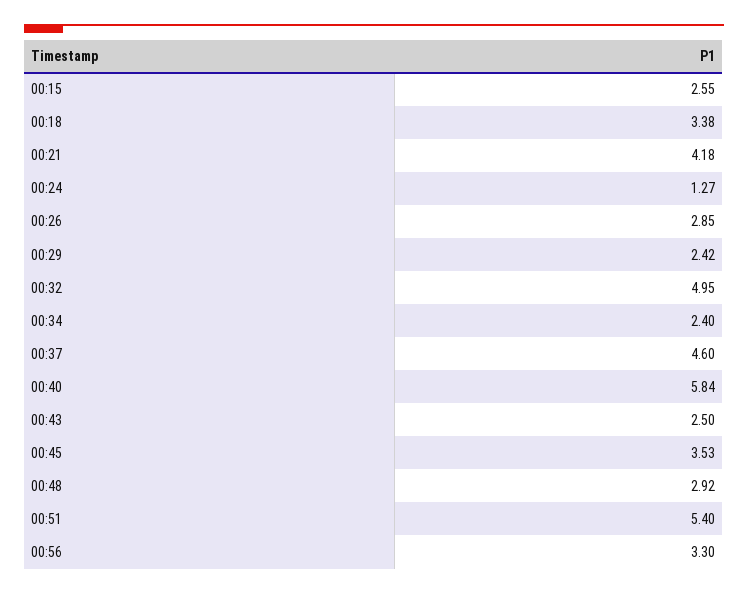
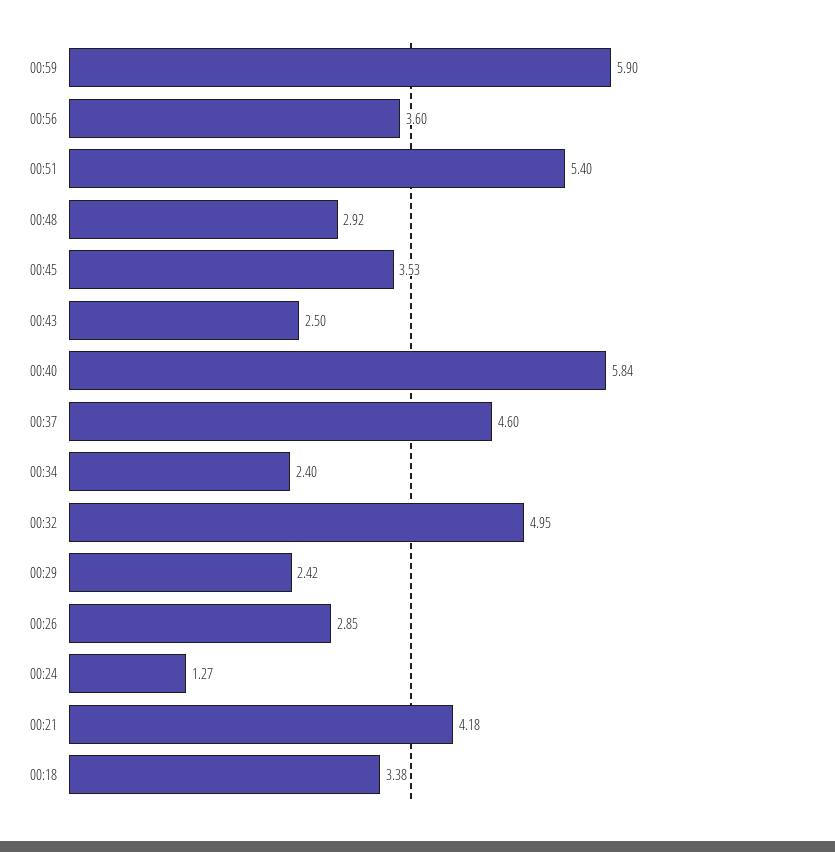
00:15: 2.55 -> none
00:56: 3.3 -> 3.6
00:59: none -> 5.9

